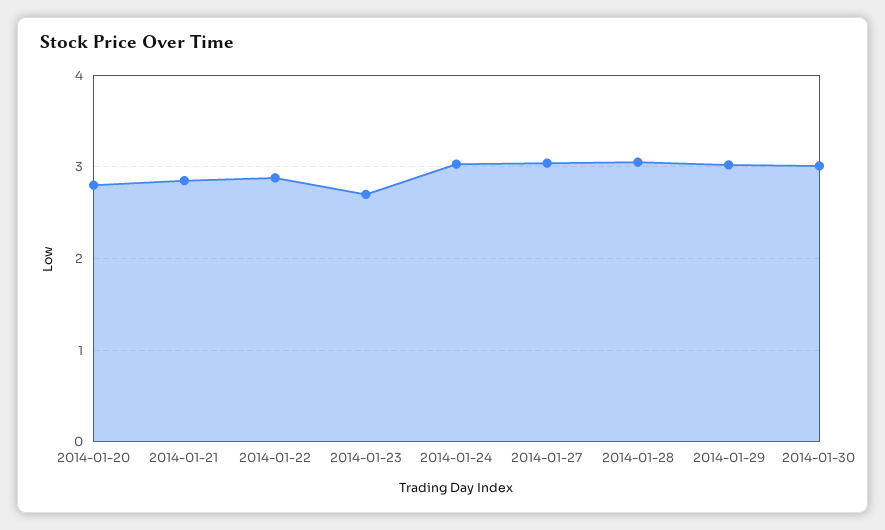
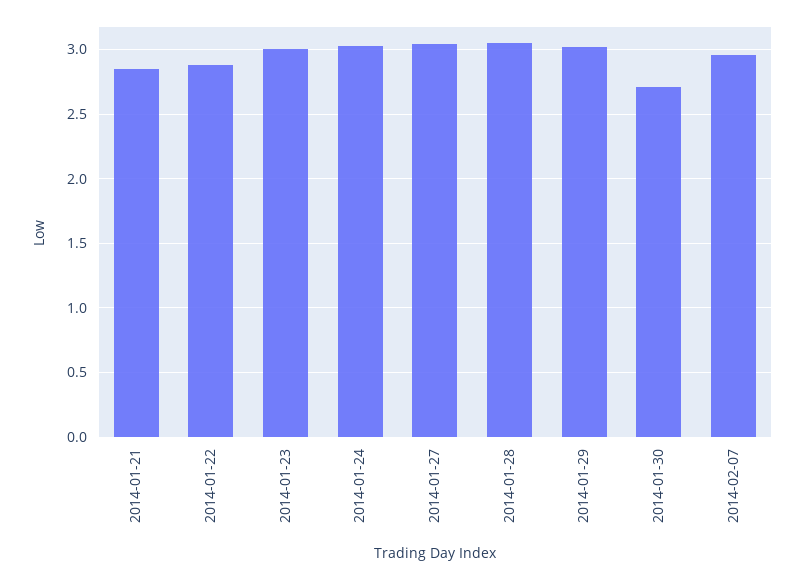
2014-01-20: 2.8 -> none
2014-01-23: 2.7 -> 3
2014-01-30: 3 -> 2.7
2014-02-07: none -> 2.95

